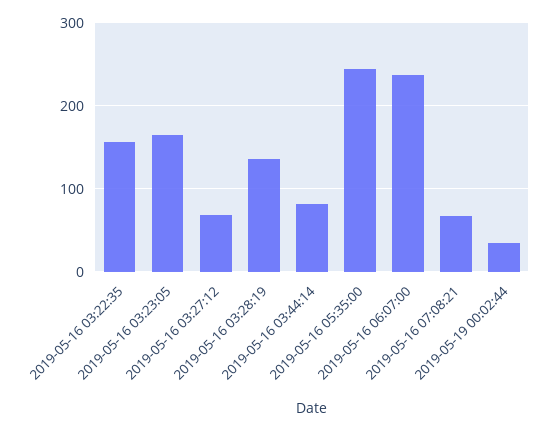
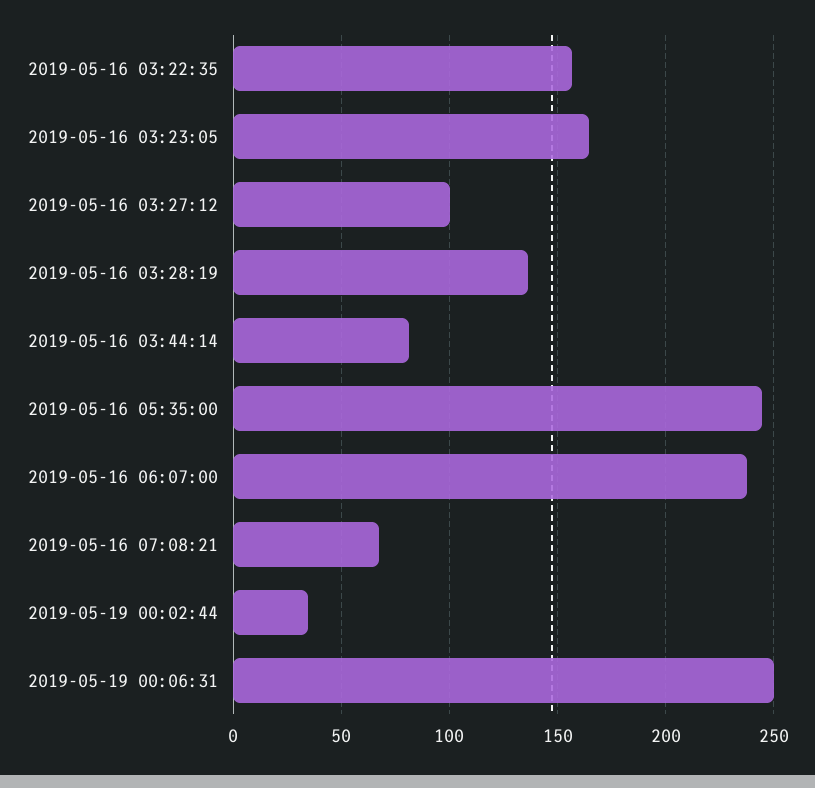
2019-05-16 03:27:12: 70 -> 100
2019-05-19 00:06:31: none -> 250

